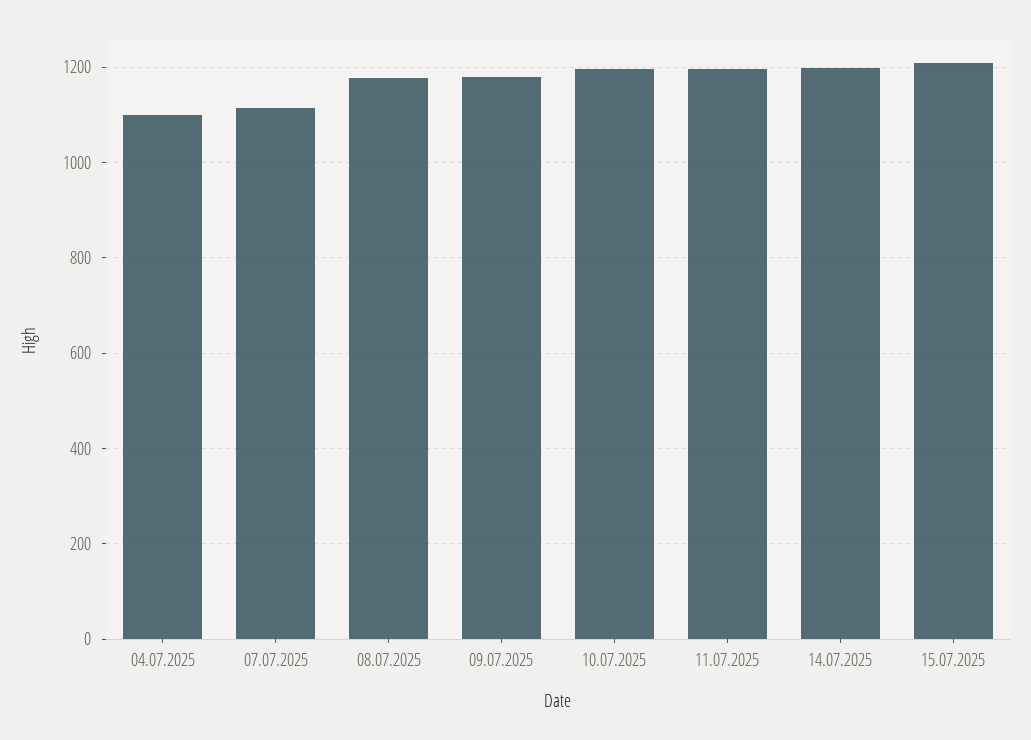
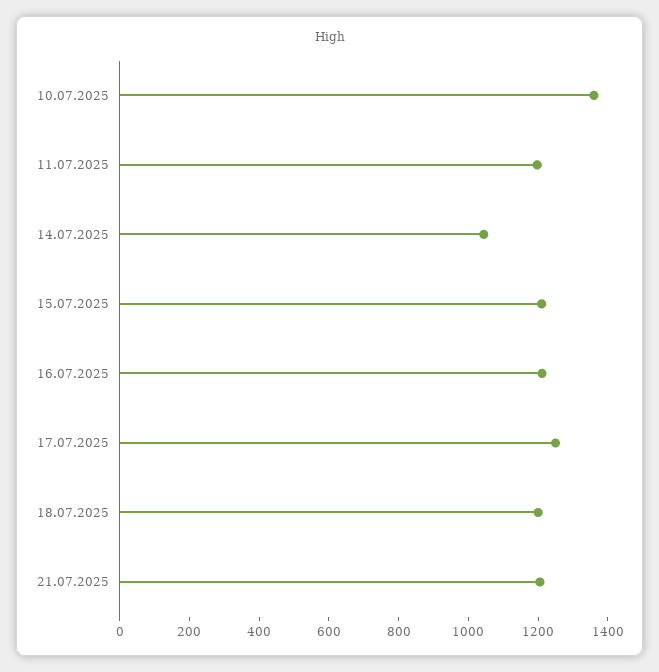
04.07.2025: 1100 -> none
07.07.2025: 1120 -> none
08.07.2025: 1180 -> none
09.07.2025: 1180 -> none
10.07.2025: 1200 -> 1350
14.07.2025: 1200 -> 1050
16.07.2025: none -> 1200
17.07.2025: none -> 1250
18.07.2025: none -> 1200
21.07.2025: none -> 1200

